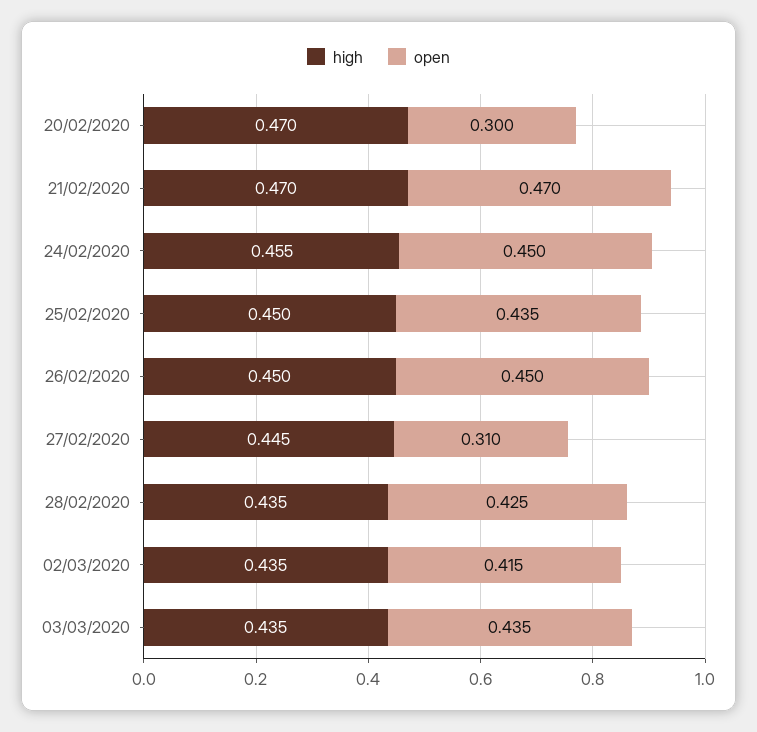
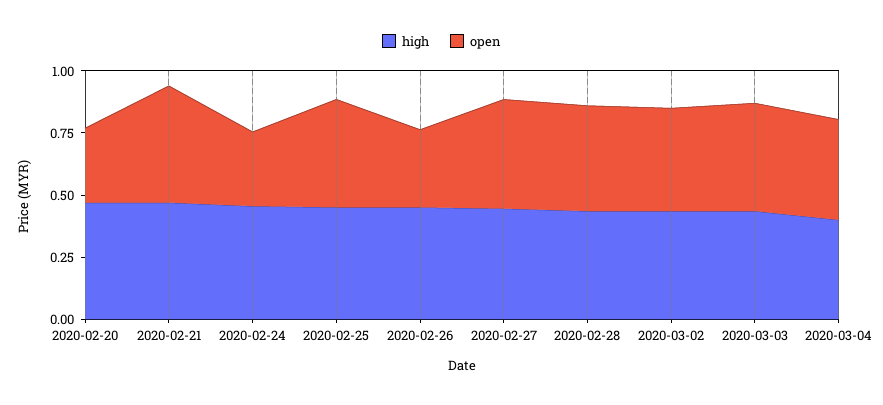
open, 24/02/2020: 0.45 -> 0.3
open, 26/02/2020: 0.45 -> 0.3
open, 27/02/2020: 0.31 -> 0.45
high, 2020-03-04: none -> 0.4
open, 2020-03-04: none -> 0.4

